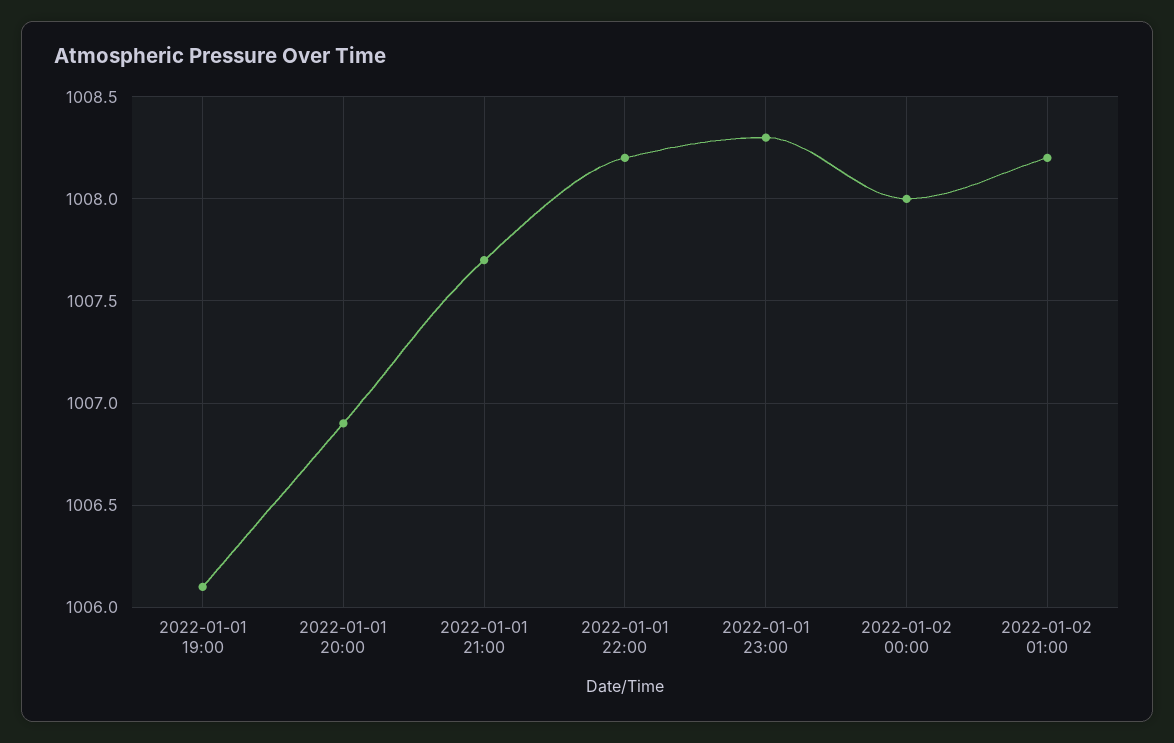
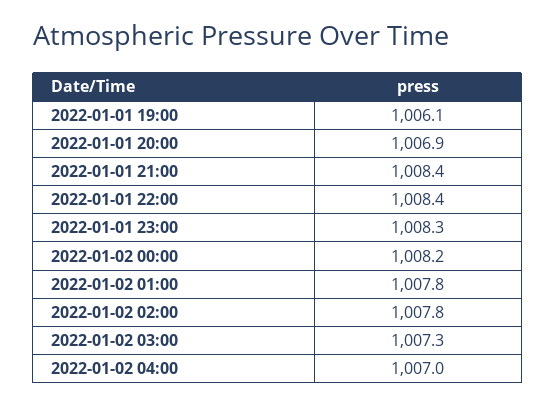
2022-01-01 21:00: 1007.7 -> 1008.4
2022-01-01 22:00: 1008.2 -> 1008.4
2022-01-02 00:00: 1008 -> 1008.2
2022-01-02 01:00: 1008.2 -> 1007.8
2022-01-02 02:00: none -> 1007.8
2022-01-02 03:00: none -> 1007.3
2022-01-02 04:00: none -> 1007

